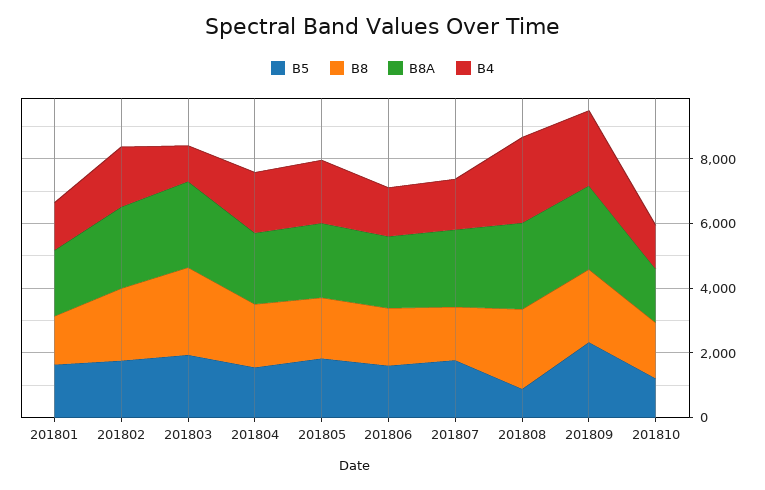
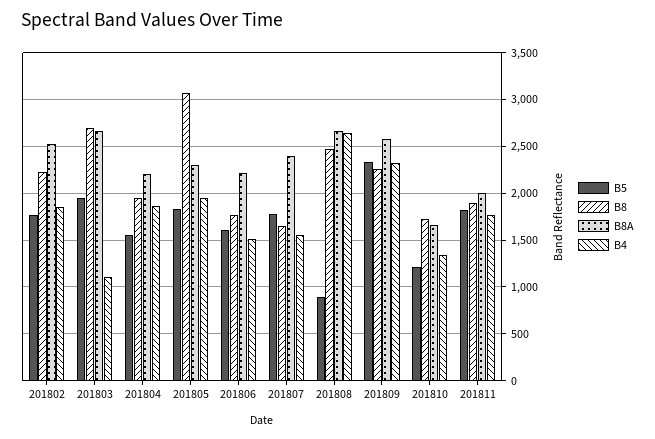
B5, 201801: 1500 -> none
B8, 201801: 1500 -> none
B8A, 201801: 2000 -> none
B4, 201801: 1500 -> none
B8, 201805: 2000 -> 3100
B5, 201811: none -> 1800
B8, 201811: none -> 1900
B8A, 201811: none -> 2000
B4, 201811: none -> 1800

